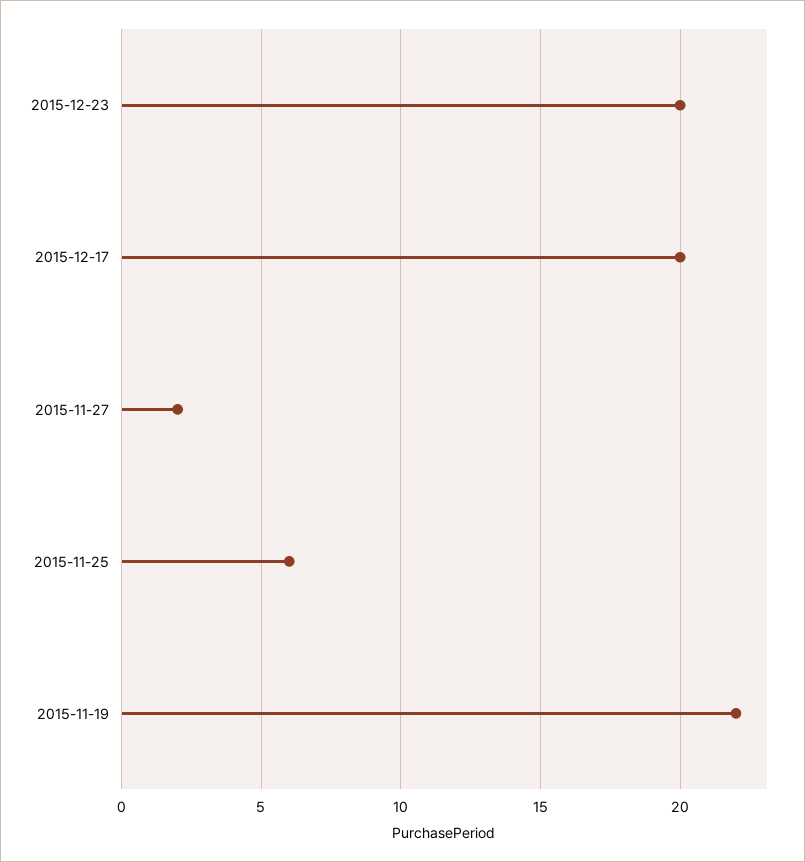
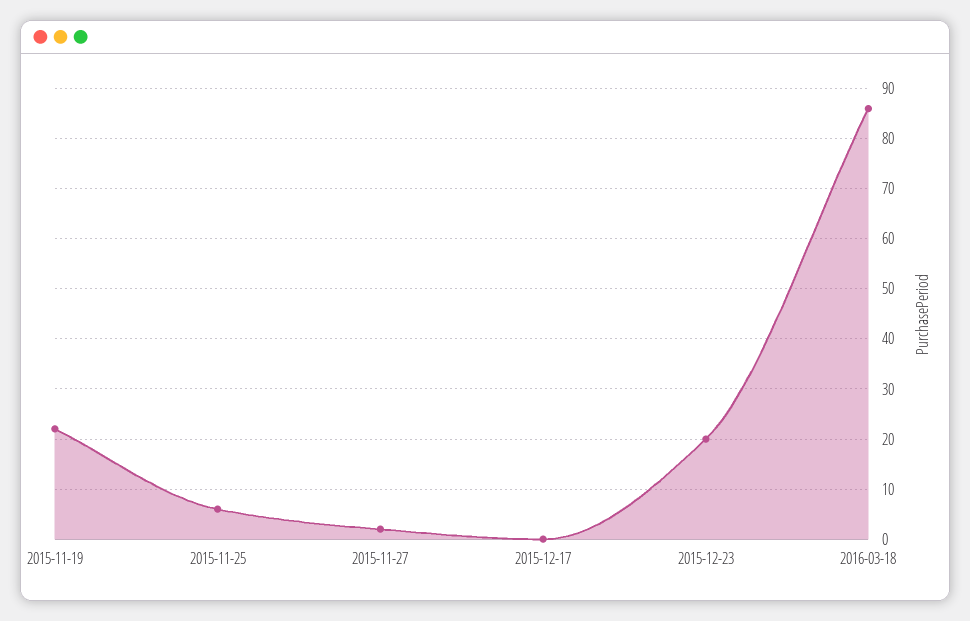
2015-12-17: 20 -> 0
2016-03-18: none -> 85

